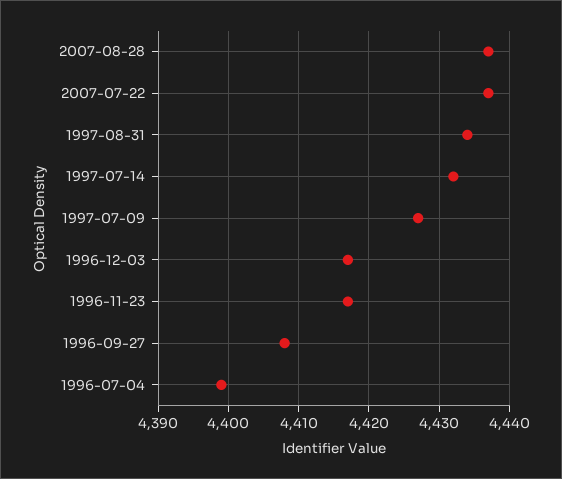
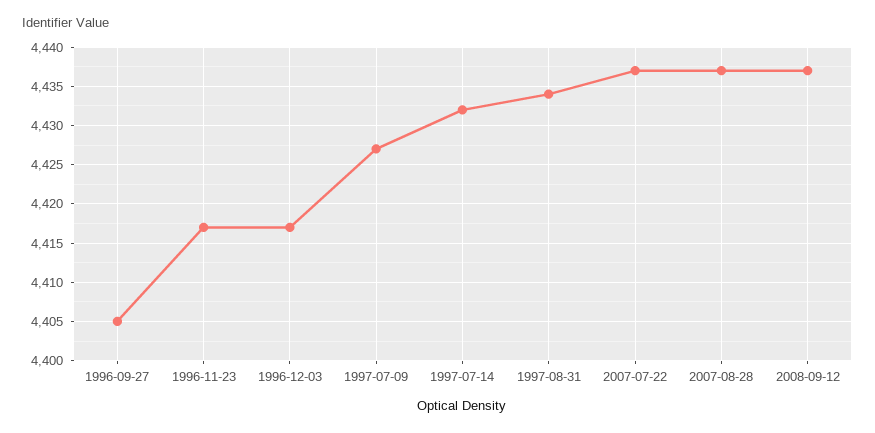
1996-09-27: 4408 -> 4405
1996-07-04: 4399 -> none
2008-09-12: none -> 4437

